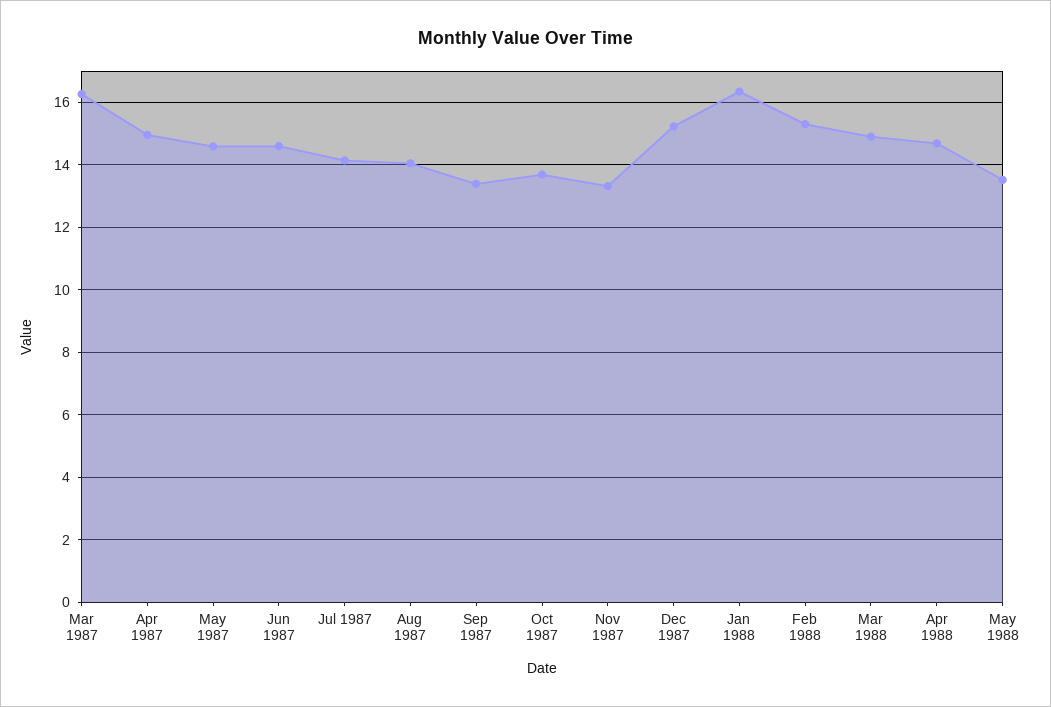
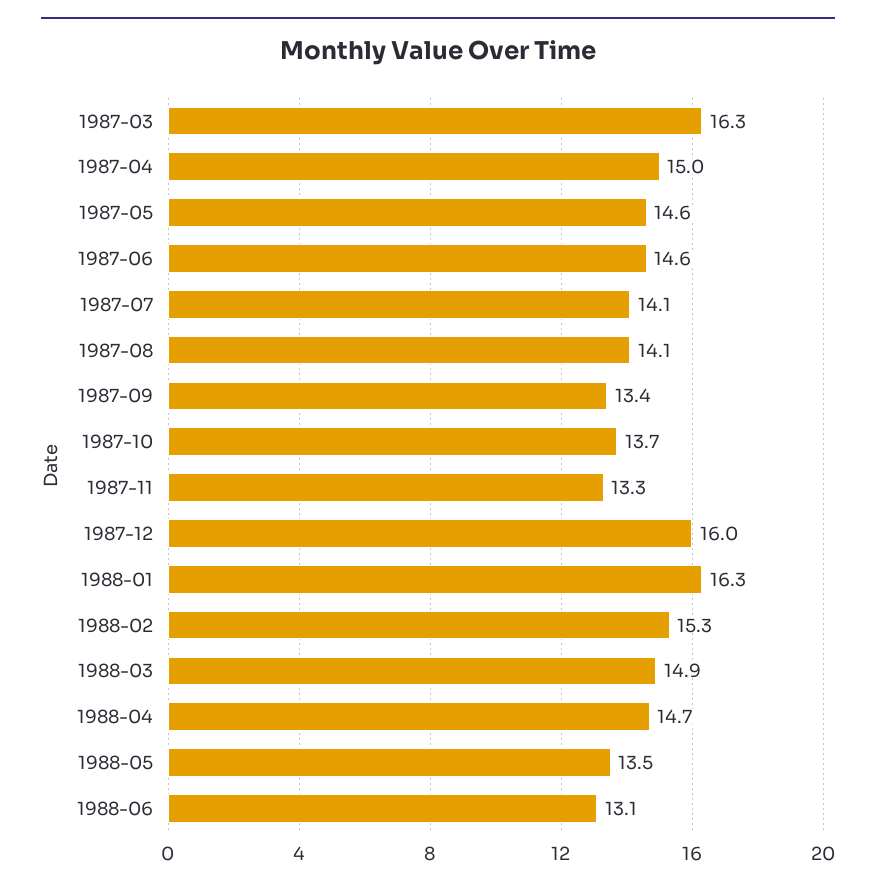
Dec 1987: 15.2 -> 16
1988-06: none -> 13.1

